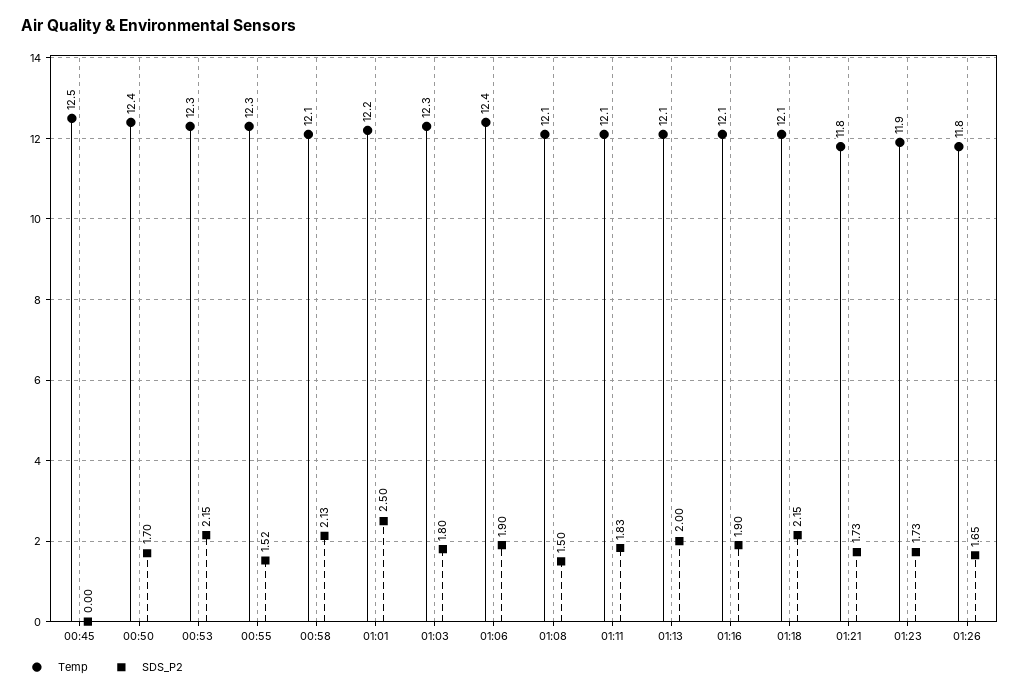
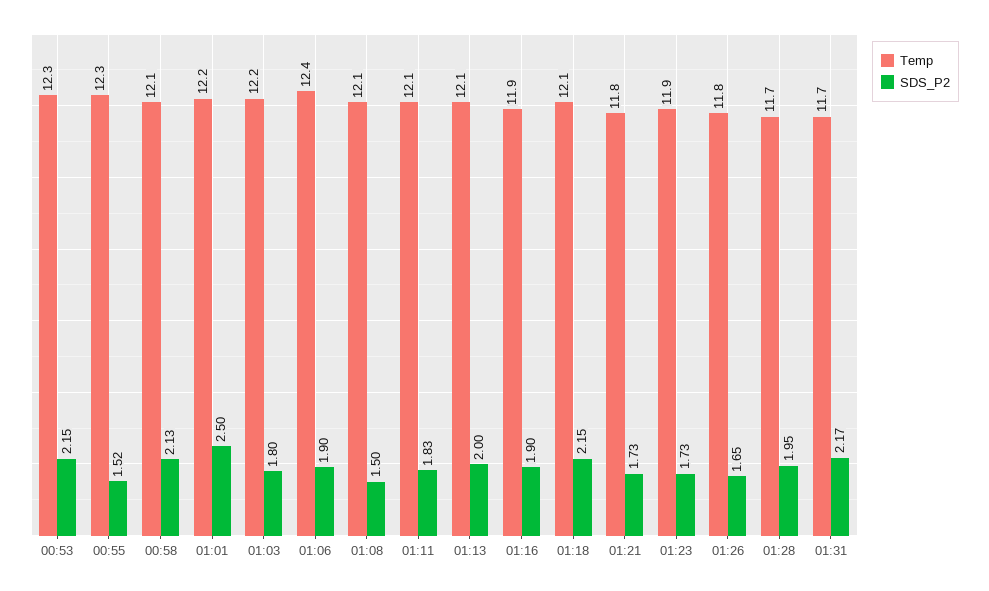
Temp, 00:45: 12.5 -> none
SDS_P2, 00:45: 0 -> none
Temp, 00:50: 12.4 -> none
SDS_P2, 00:50: 1.7 -> none
Temp, 01:03: 12.3 -> 12.2
Temp, 01:16: 12.1 -> 11.9
Temp, 01:28: none -> 11.7
SDS_P2, 01:28: none -> 1.95
Temp, 01:31: none -> 11.7
SDS_P2, 01:31: none -> 2.17

